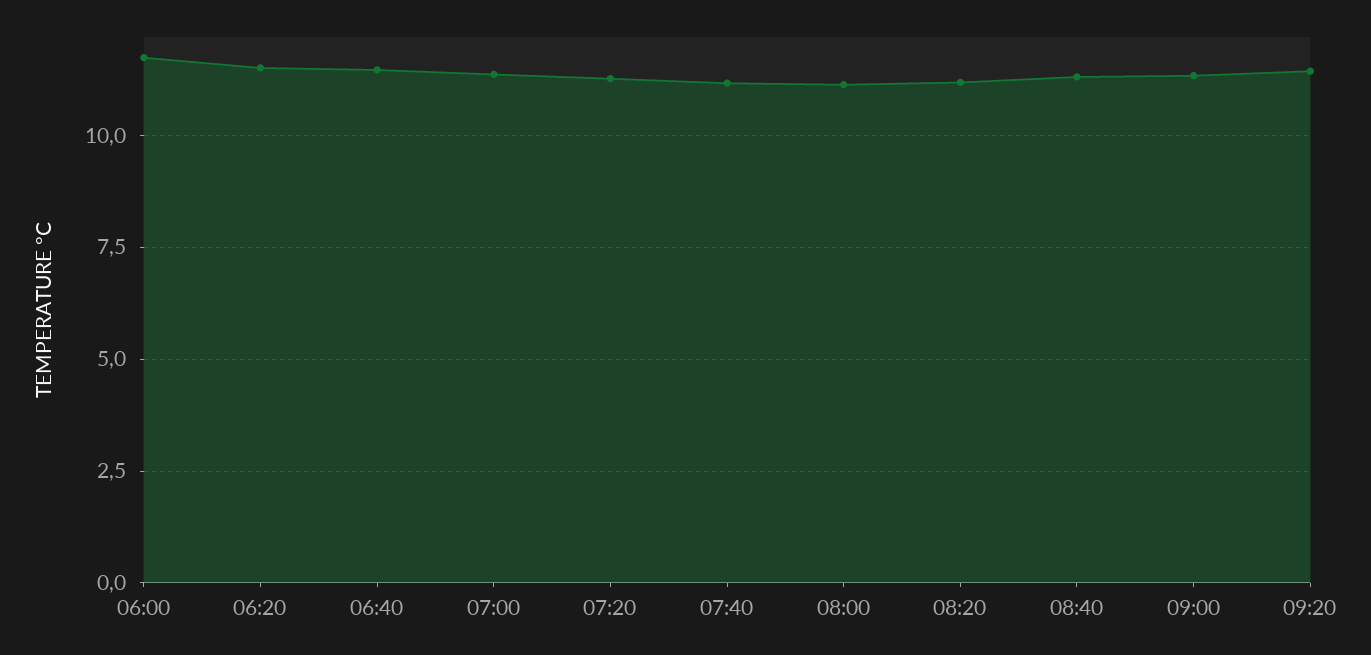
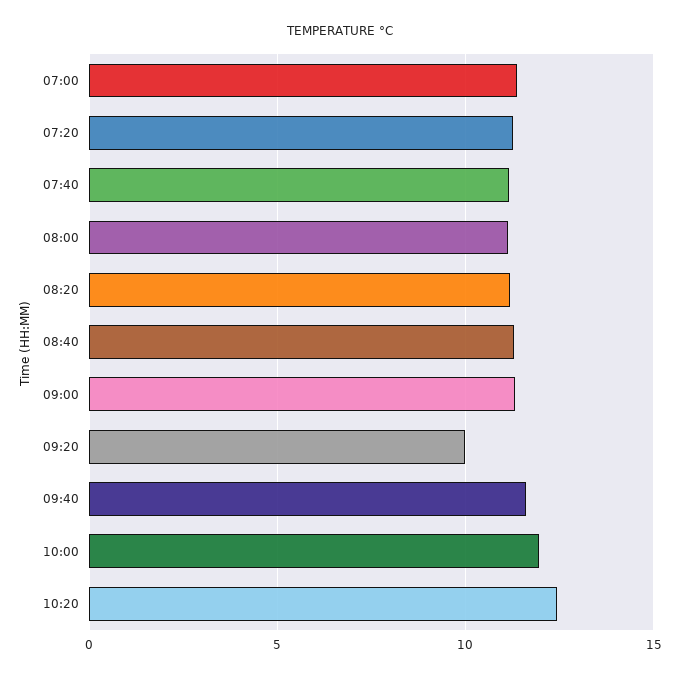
06:00: 11.75 -> none
06:20: 11.5 -> none
06:40: 11.5 -> none
09:20: 11.5 -> 10
09:40: none -> 11.5
10:00: none -> 12
10:20: none -> 12.5

